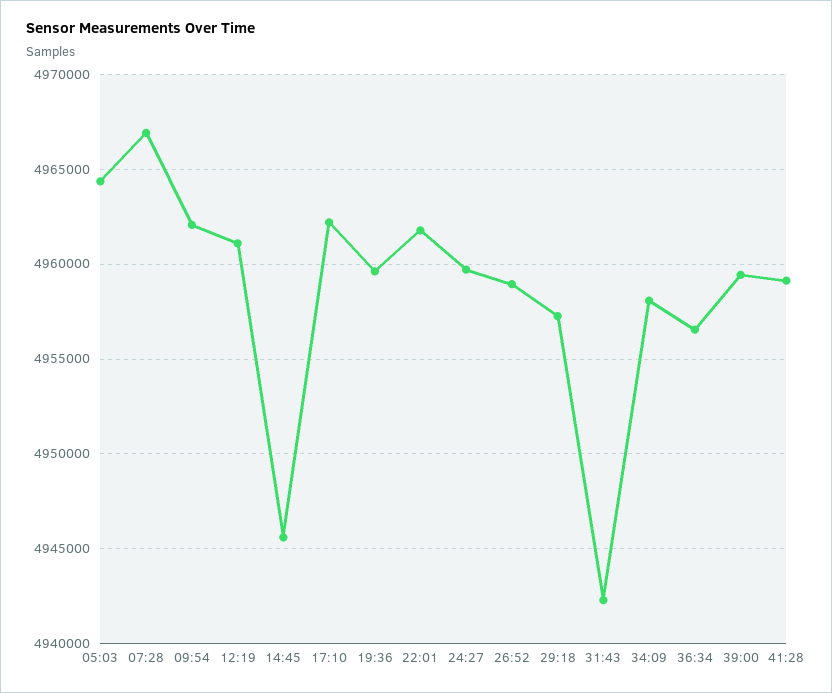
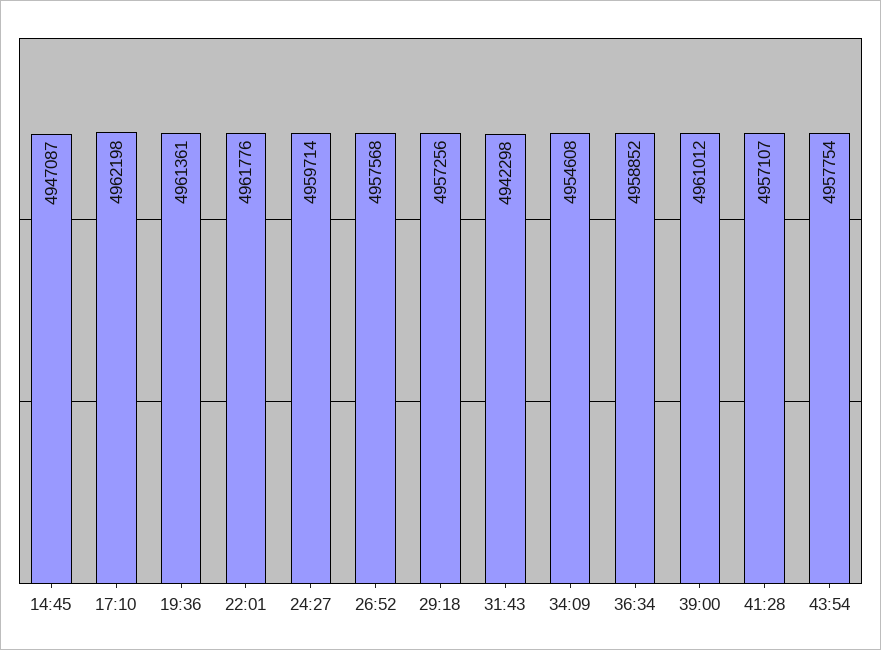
05:03: 4964500 -> none
07:28: 4967000 -> none
09:54: 4962000 -> none
12:19: 4961000 -> none
14:45: 4945500 -> 4947087
19:36: 4959500 -> 4961361
26:52: 4959000 -> 4957568
34:09: 4958000 -> 4954608
36:34: 4956500 -> 4958852
39:00: 4959500 -> 4961012
41:28: 4959000 -> 4957107
43:54: none -> 4957754

